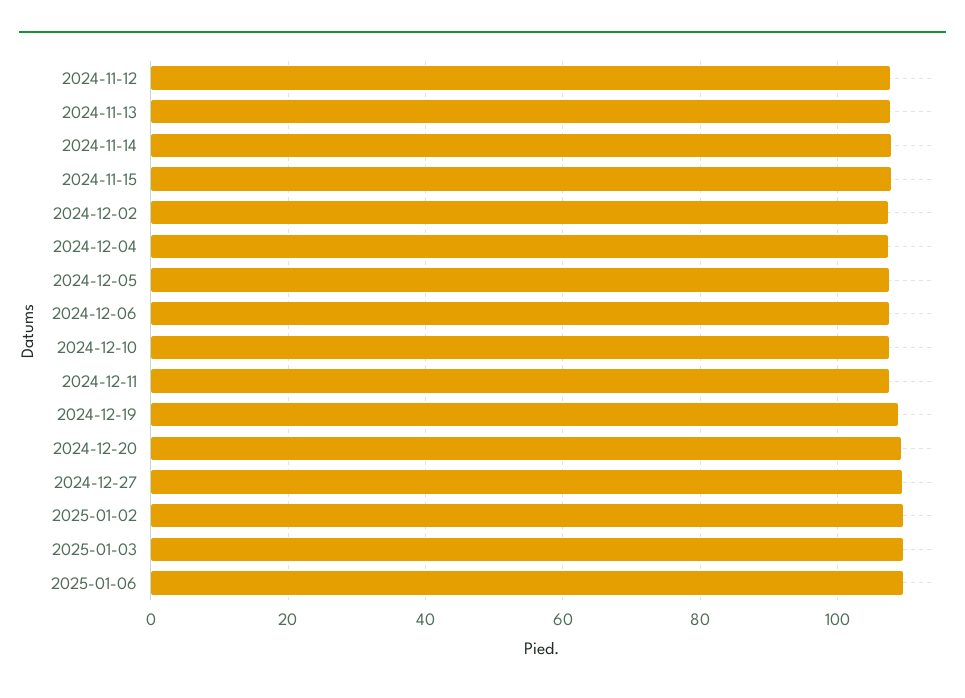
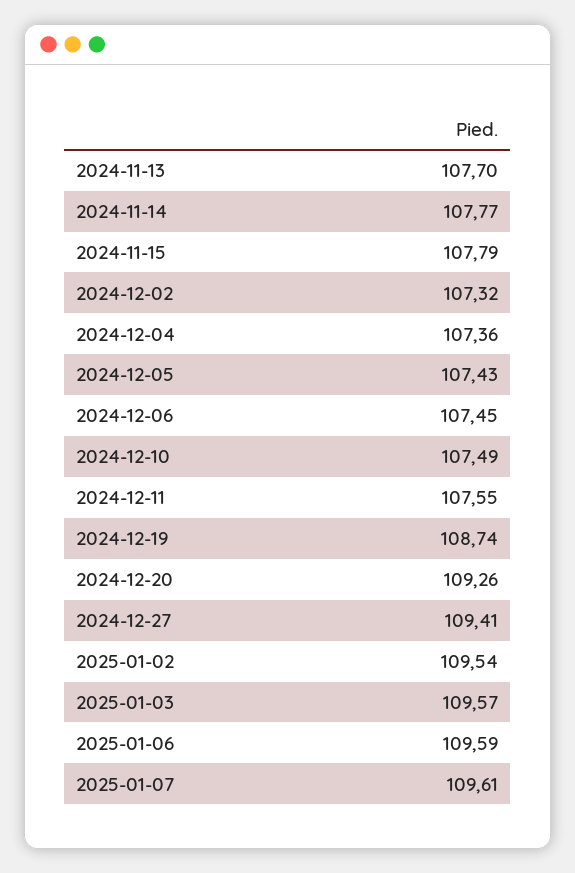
2024-11-12: 108 -> none
2025-01-07: none -> 109.61

